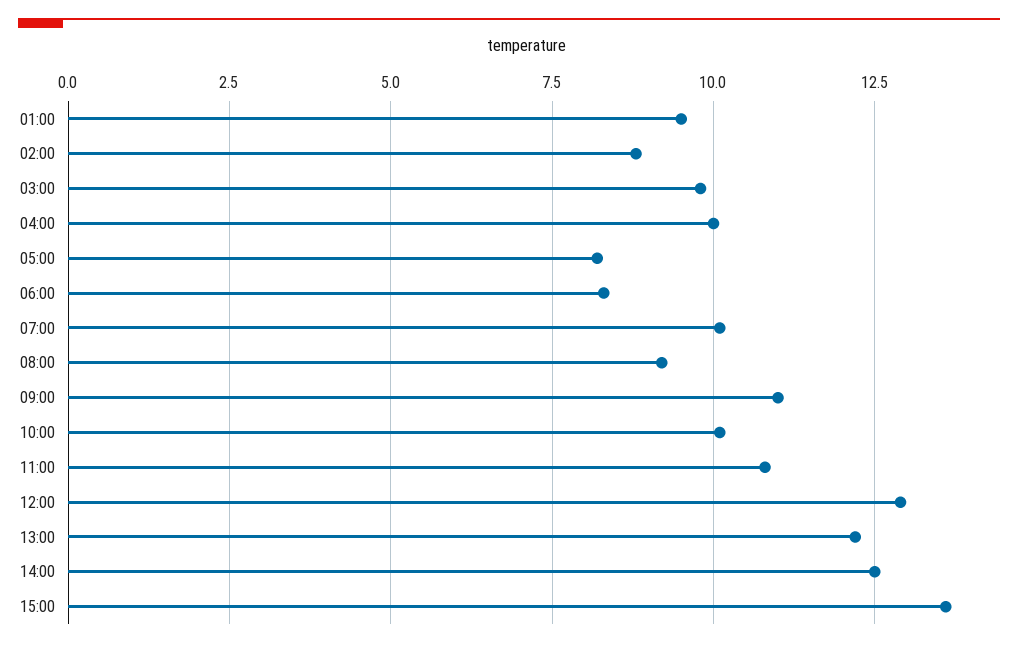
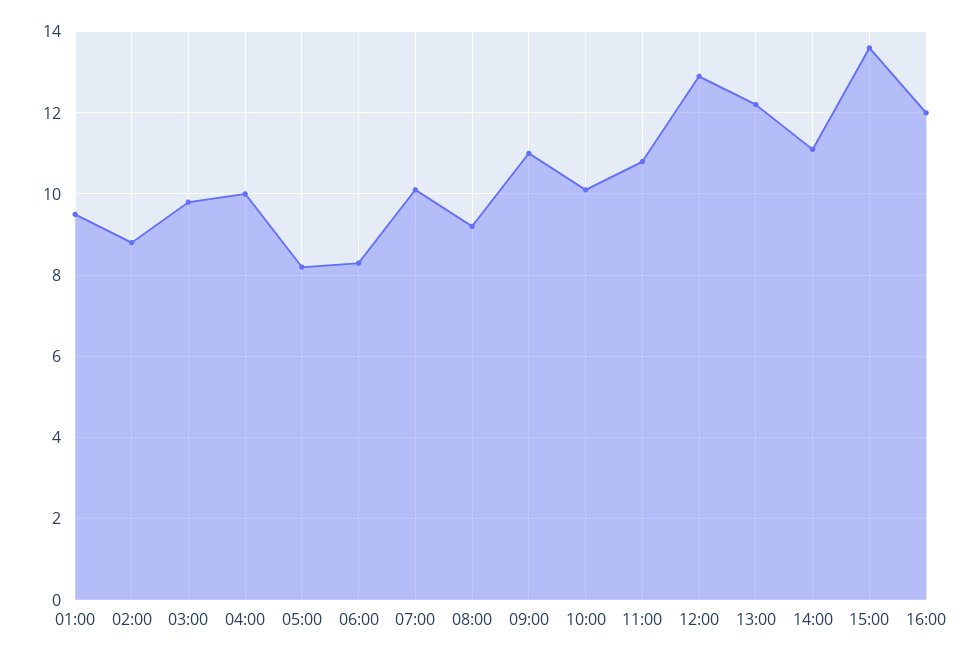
14:00: 12.5 -> 11
16:00: none -> 12

